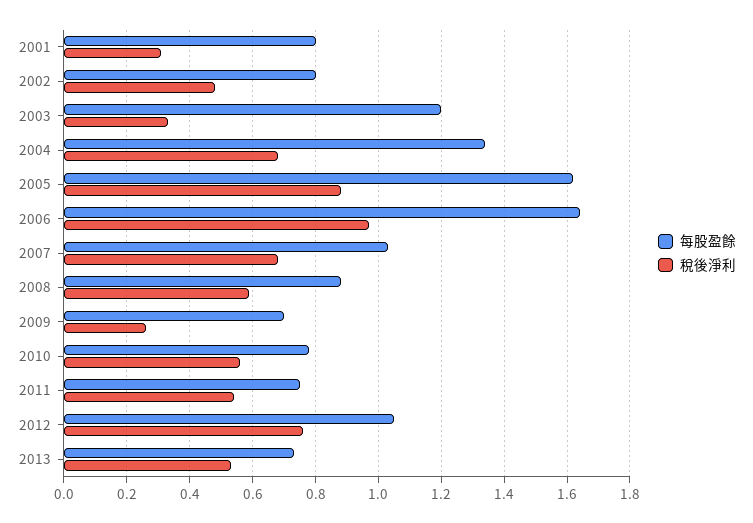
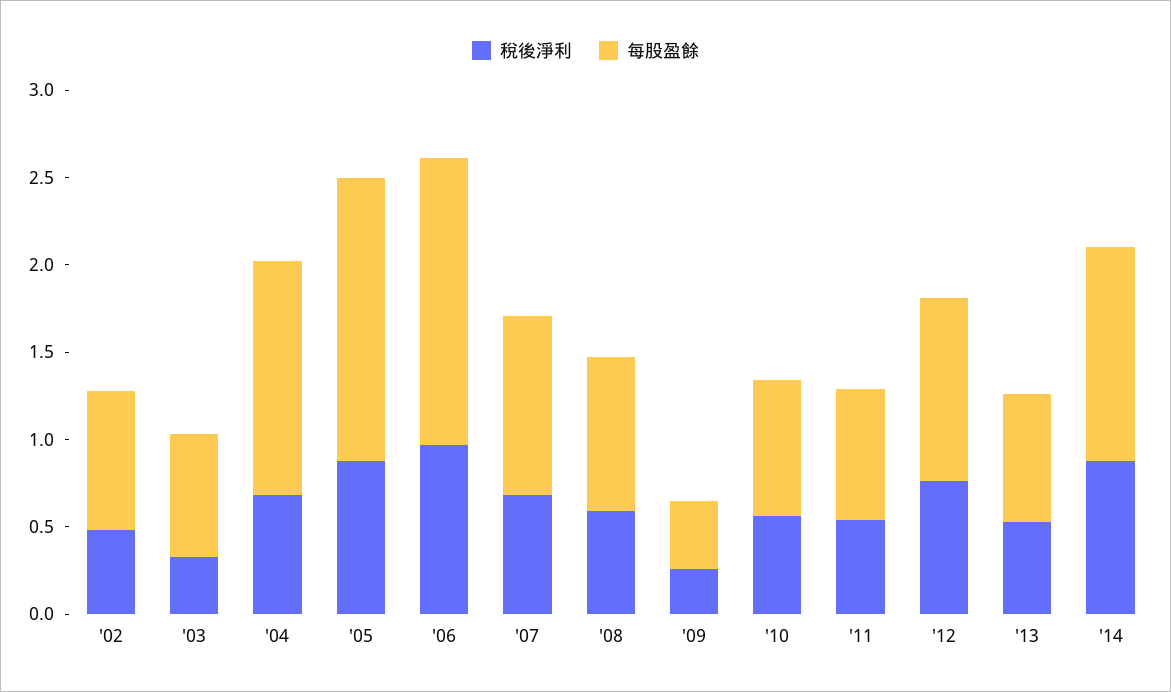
每股盈餘, 2001: 0.8 -> none
稅後淨利, 2001: 0.3 -> none
每股盈餘, 2003: 1.2 -> 0.7
每股盈餘, 2009: 0.7 -> 0.4
稅後淨利, '14: none -> 0.9
每股盈餘, '14: none -> 1.2

